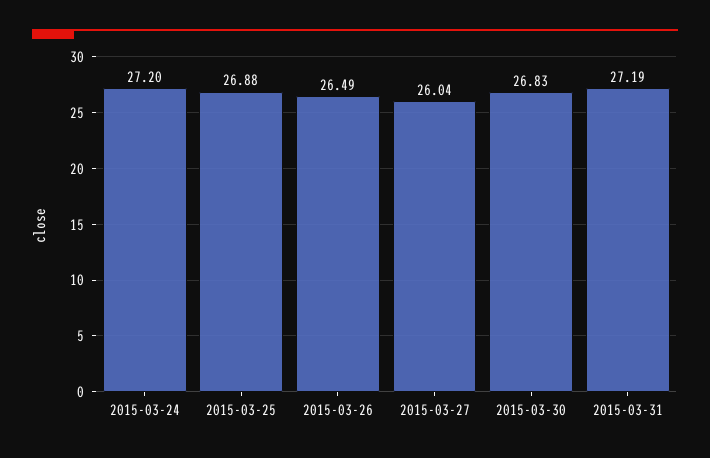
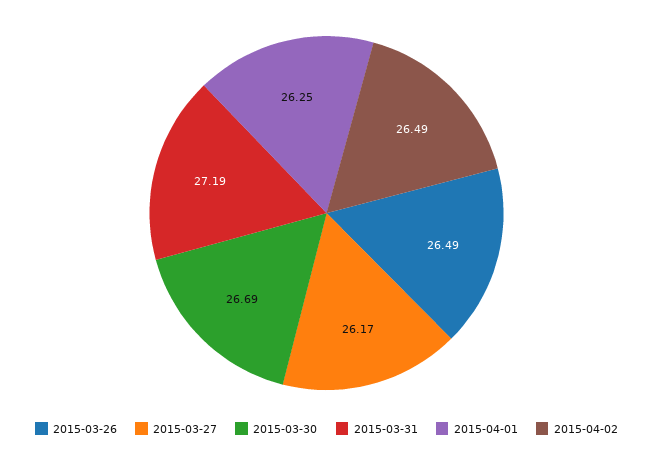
2015-03-24: 27.2 -> none
2015-03-25: 26.88 -> none
2015-03-27: 26.04 -> 26.17
2015-03-30: 26.83 -> 26.69
2015-04-01: none -> 26.25
2015-04-02: none -> 26.49

